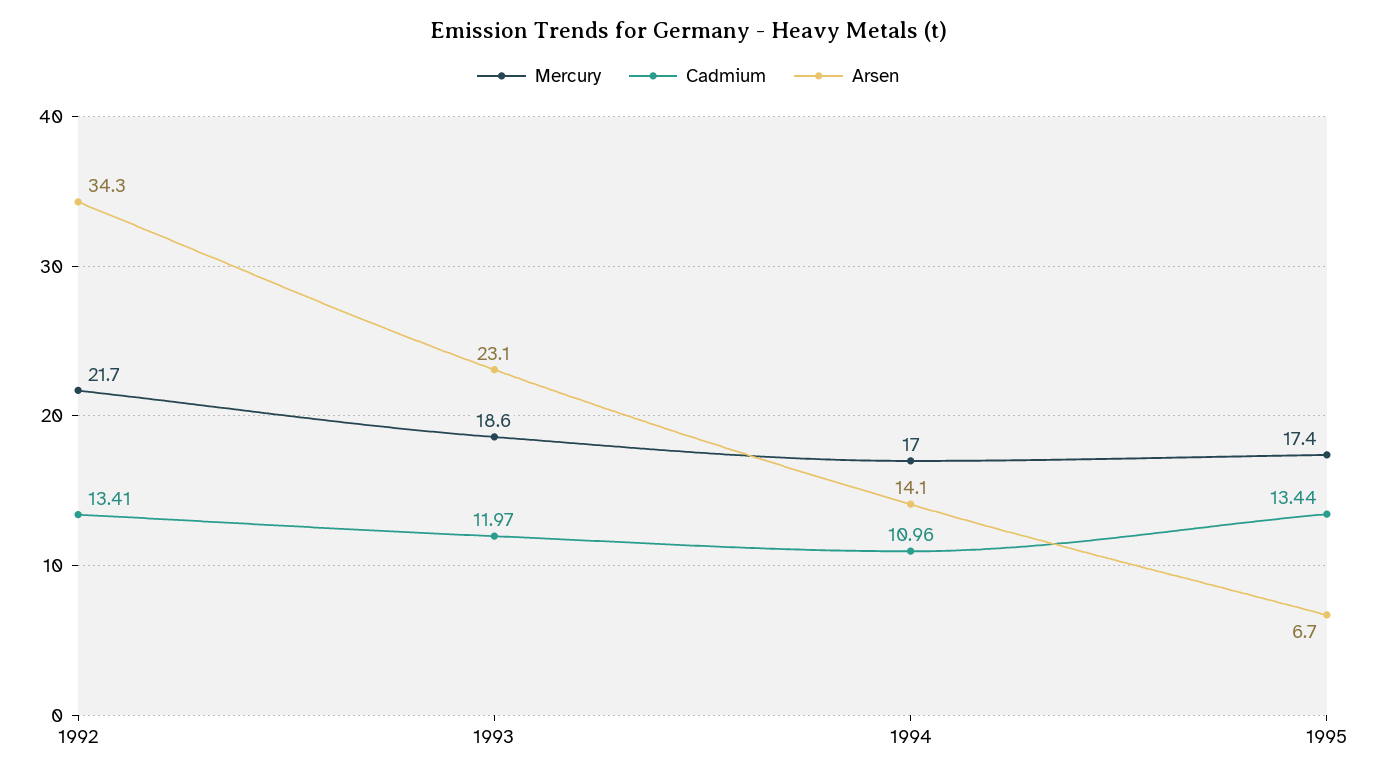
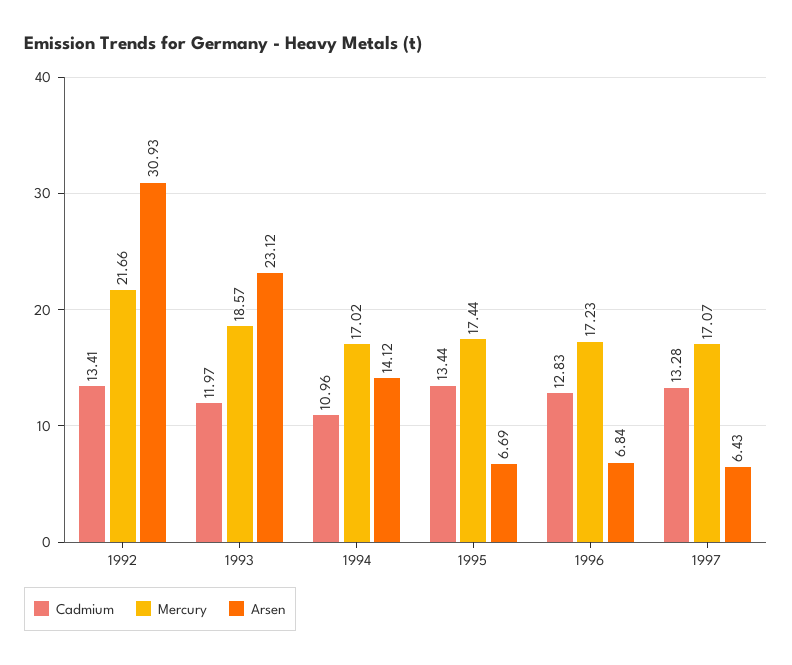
Arsen, 1992: 34.3 -> 30.93
Cadmium, 1996: none -> 12.83
Mercury, 1996: none -> 17.23
Arsen, 1996: none -> 6.84
Cadmium, 1997: none -> 13.28
Mercury, 1997: none -> 17.07
Arsen, 1997: none -> 6.43

